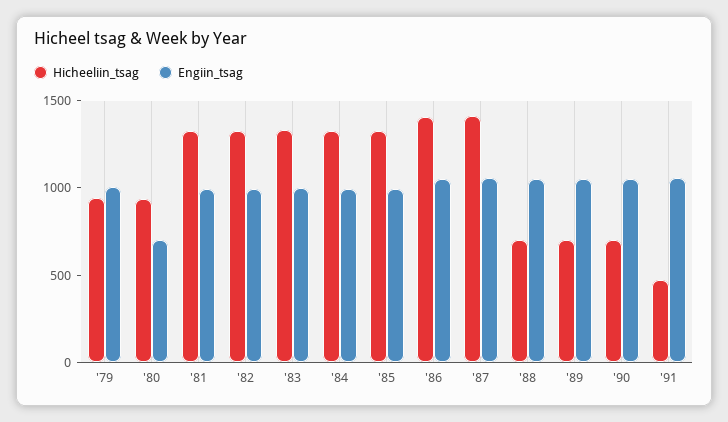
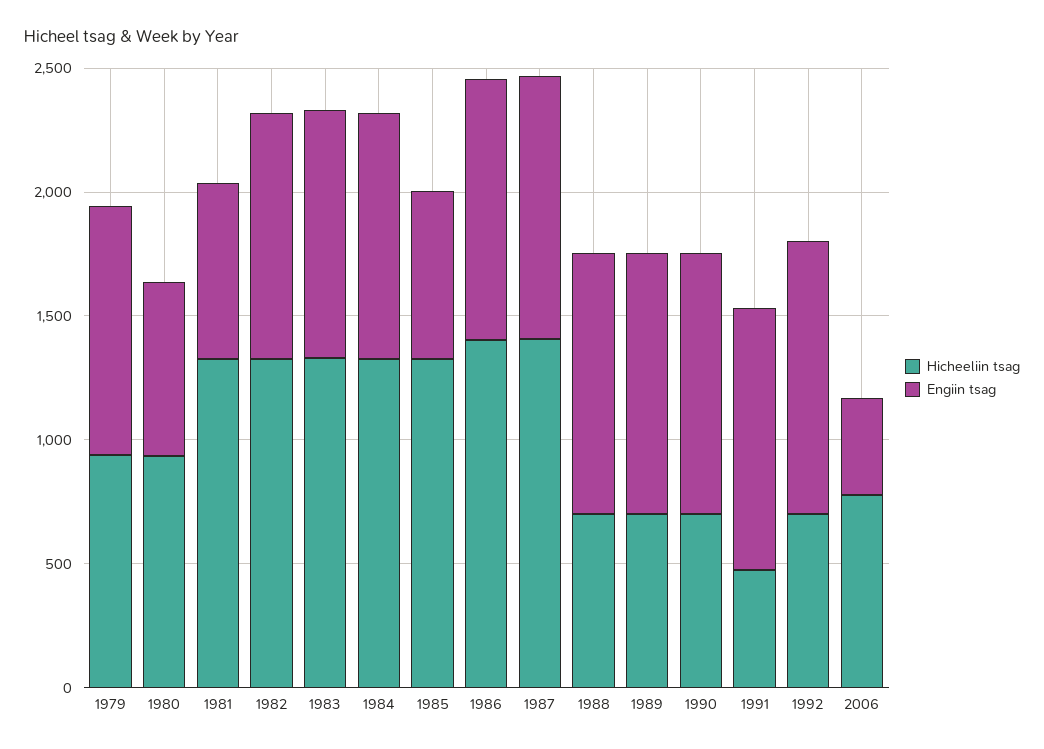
Engiin_tsag, '81: 1000 -> 700
Engiin_tsag, '85: 1000 -> 700
Hicheeliin_tsag, 1992: none -> 700
Engiin_tsag, 1992: none -> 1100
Hicheeliin_tsag, 2006: none -> 800
Engiin_tsag, 2006: none -> 400

